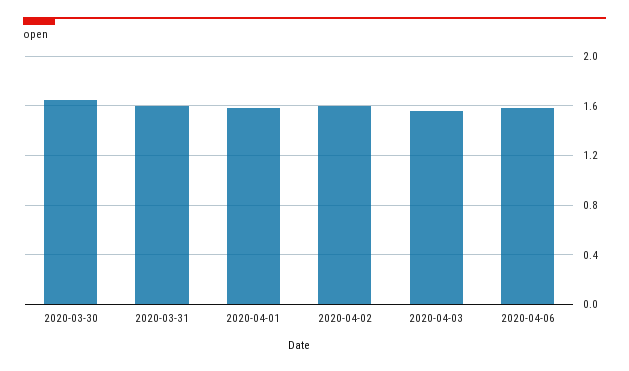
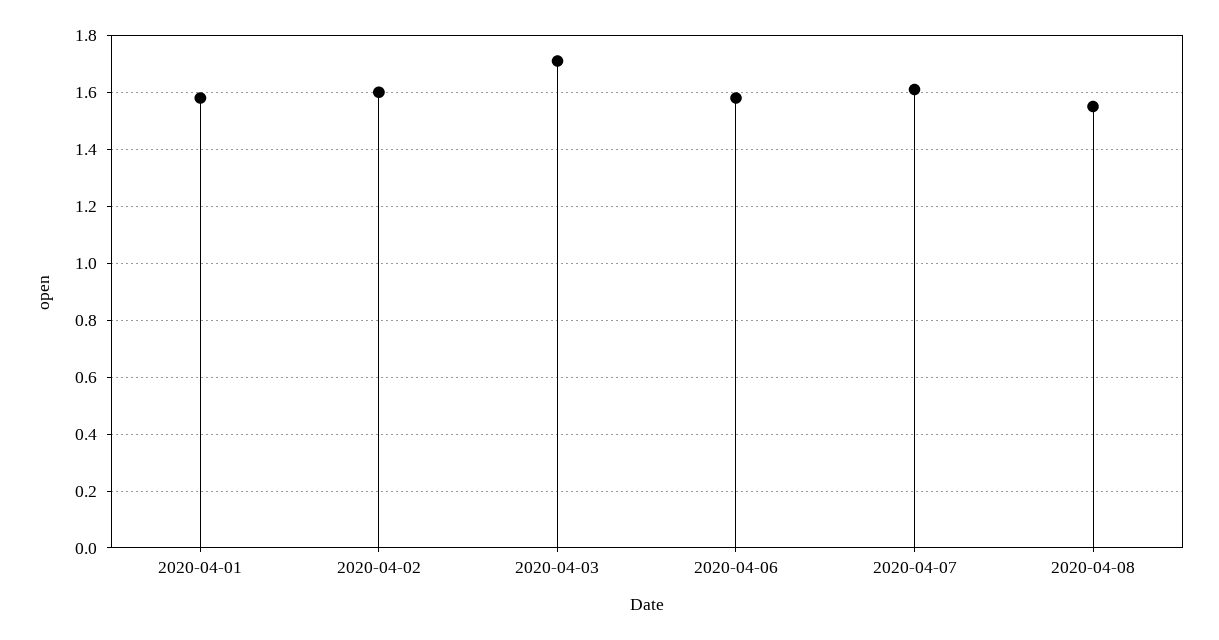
2020-03-30: 1.65 -> none
2020-03-31: 1.6 -> none
2020-04-03: 1.55 -> 1.7
2020-04-07: none -> 1.6
2020-04-08: none -> 1.55

